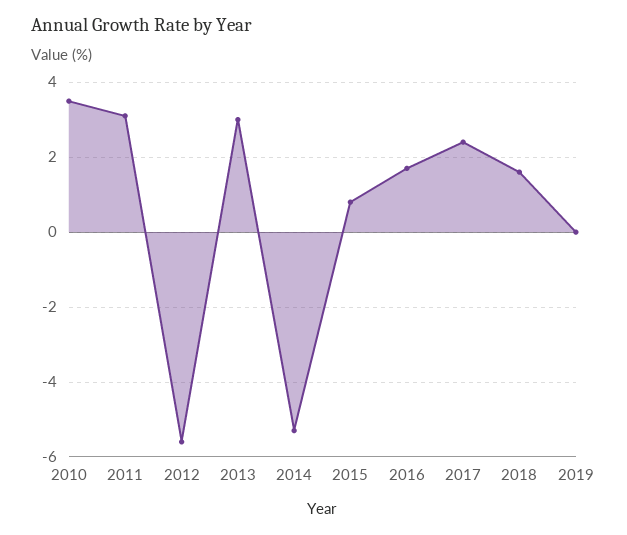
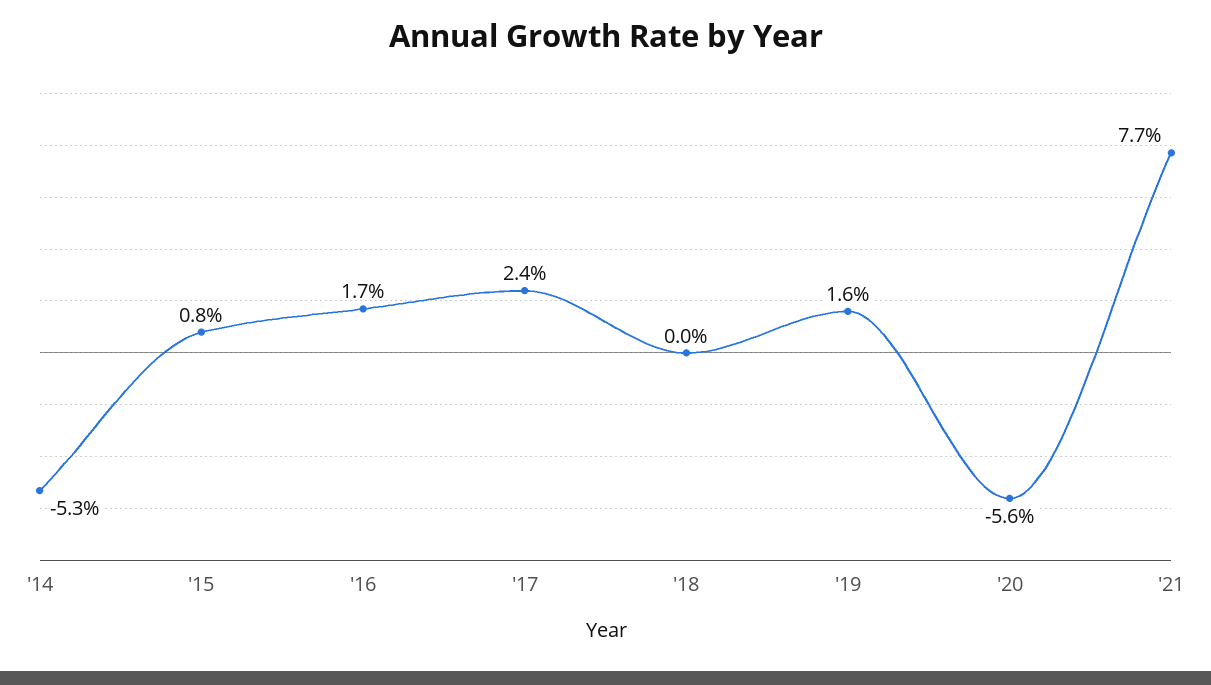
2010: 3.5 -> none
2011: 3 -> none
2012: -5.5 -> none
2013: 3 -> none
2018: 1.5 -> 0
2019: 0 -> 1.6
'20: none -> -5.6
'21: none -> 7.7

